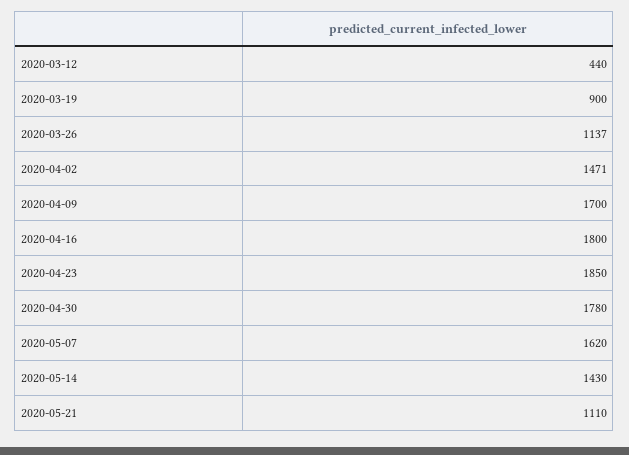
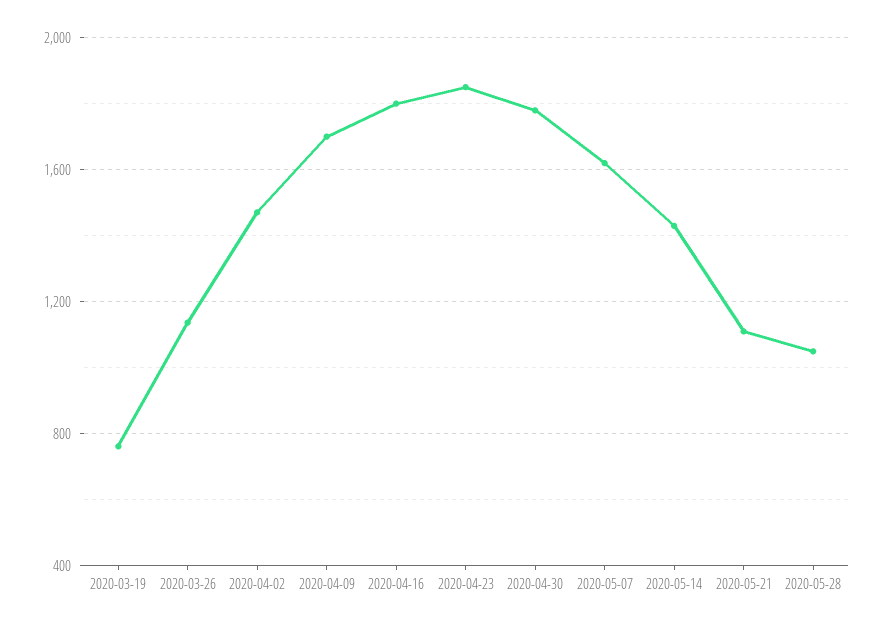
2020-03-12: 440 -> none
2020-03-19: 900 -> 750
2020-05-28: none -> 1050

